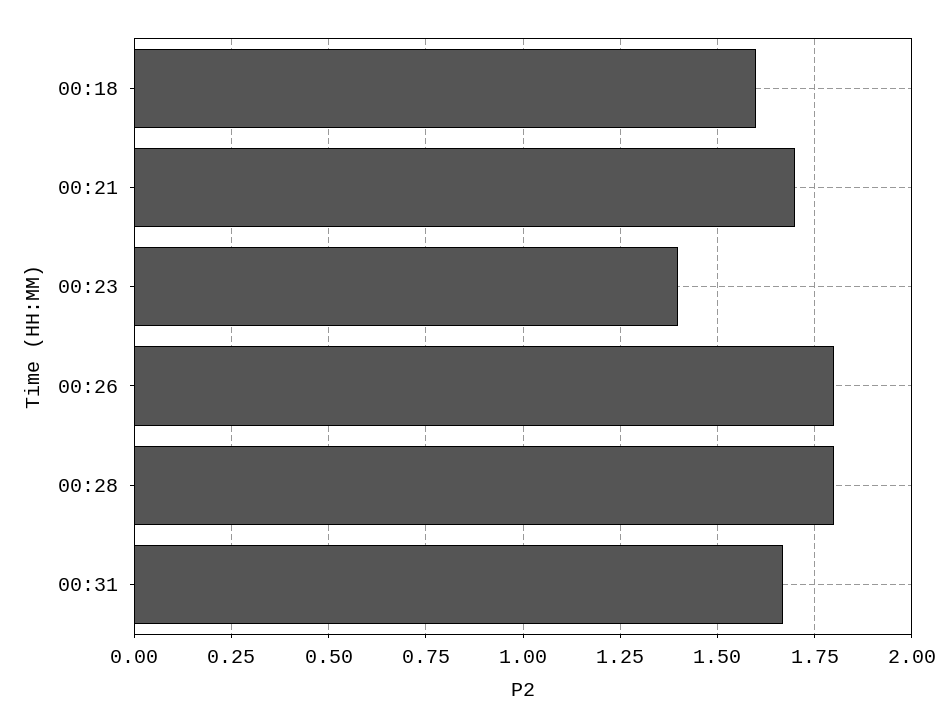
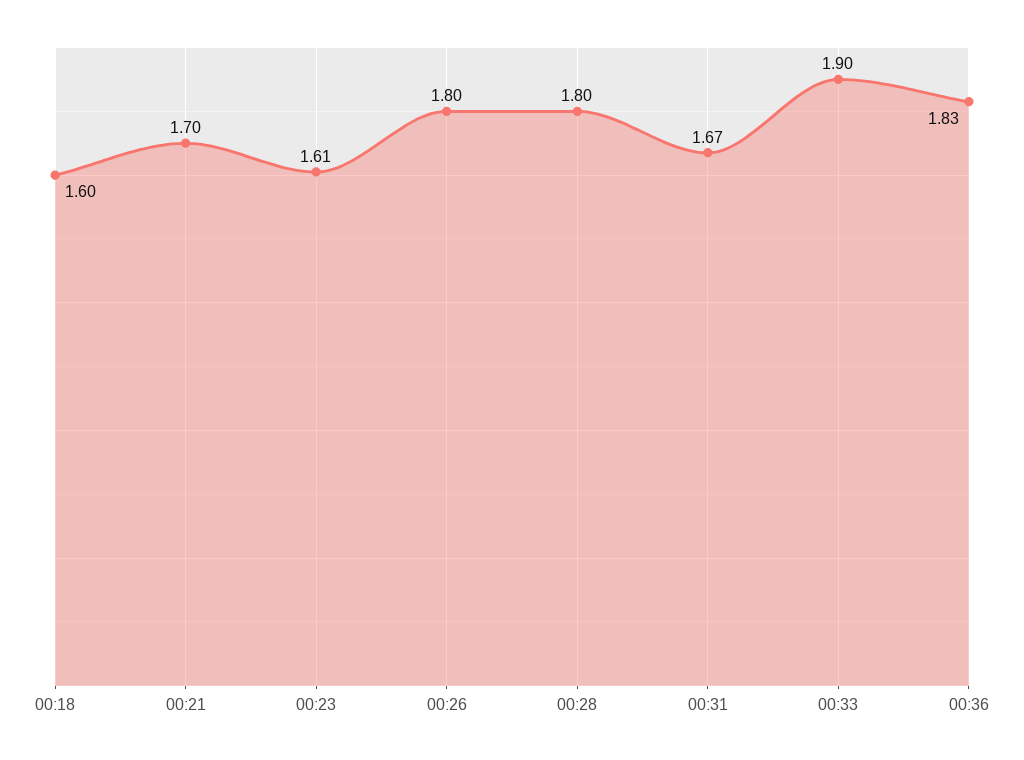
00:23: 1.4 -> 1.61
00:33: none -> 1.9
00:36: none -> 1.83

